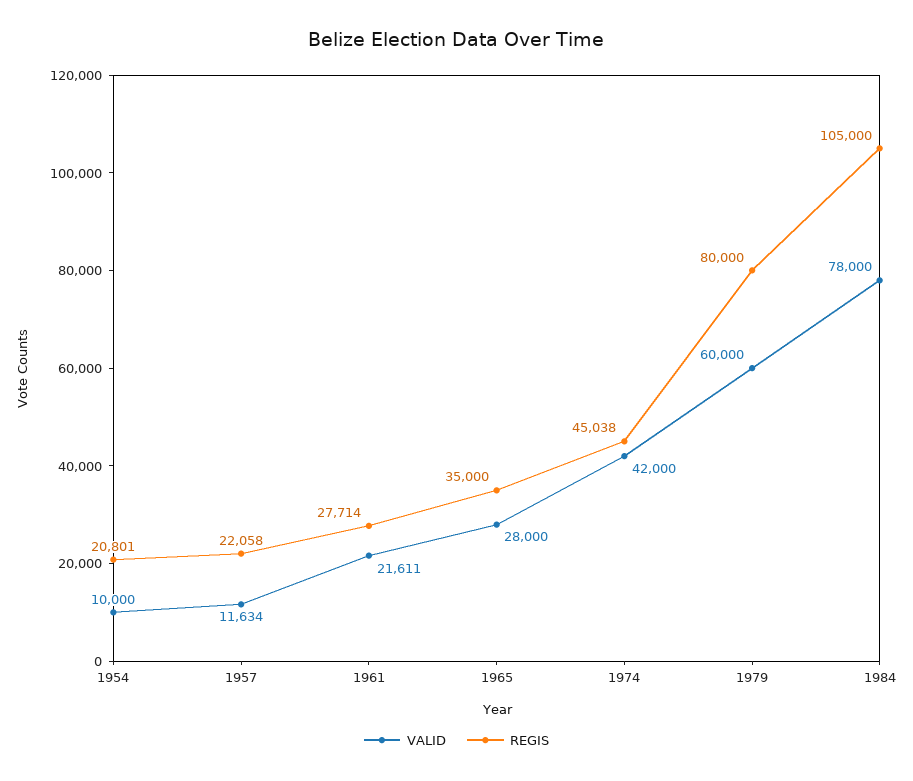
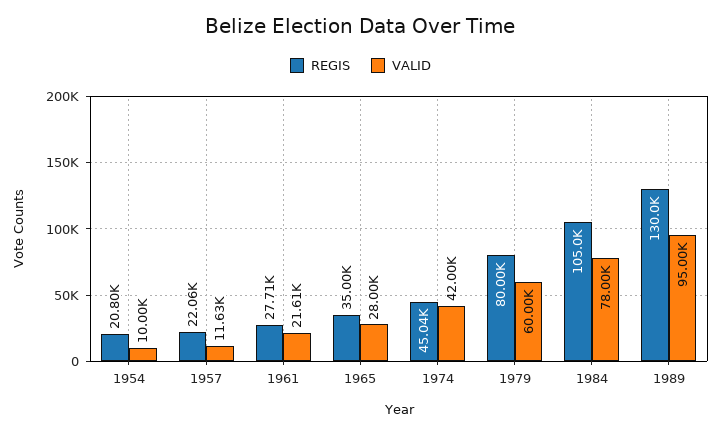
REGIS, 1989: none -> 130000
VALID, 1989: none -> 95000

